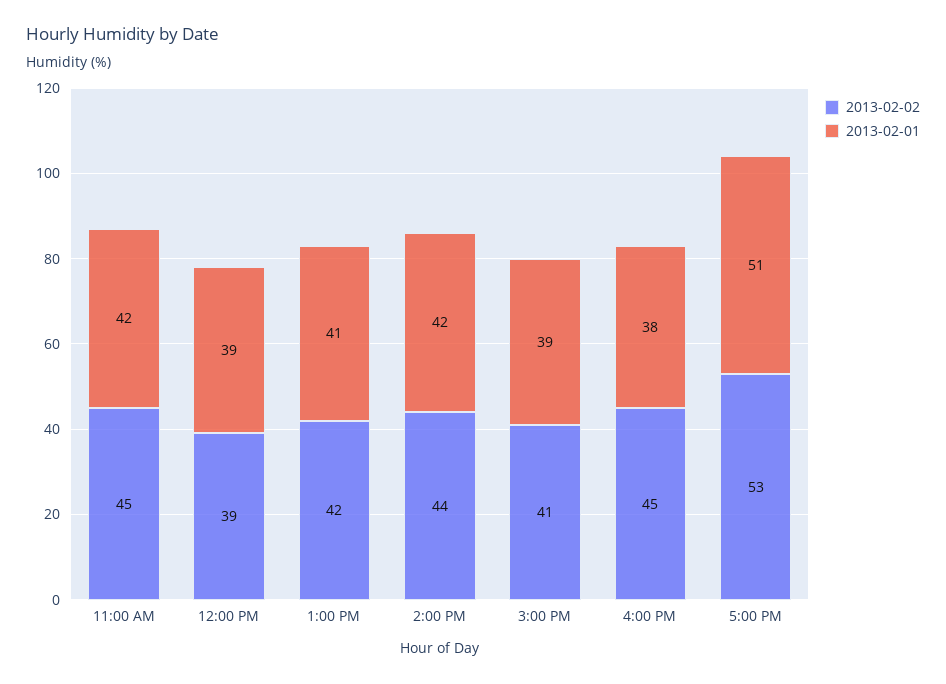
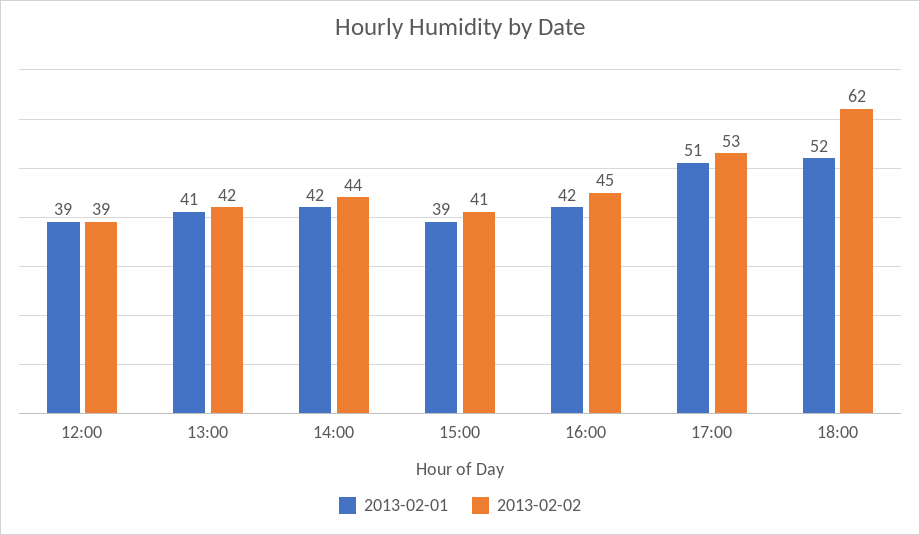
2013-02-02, 11:00 AM: 45 -> none
2013-02-01, 11:00 AM: 42 -> none
2013-02-01, 4:00 PM: 38 -> 42
2013-02-01, 18:00: none -> 52
2013-02-02, 18:00: none -> 62

